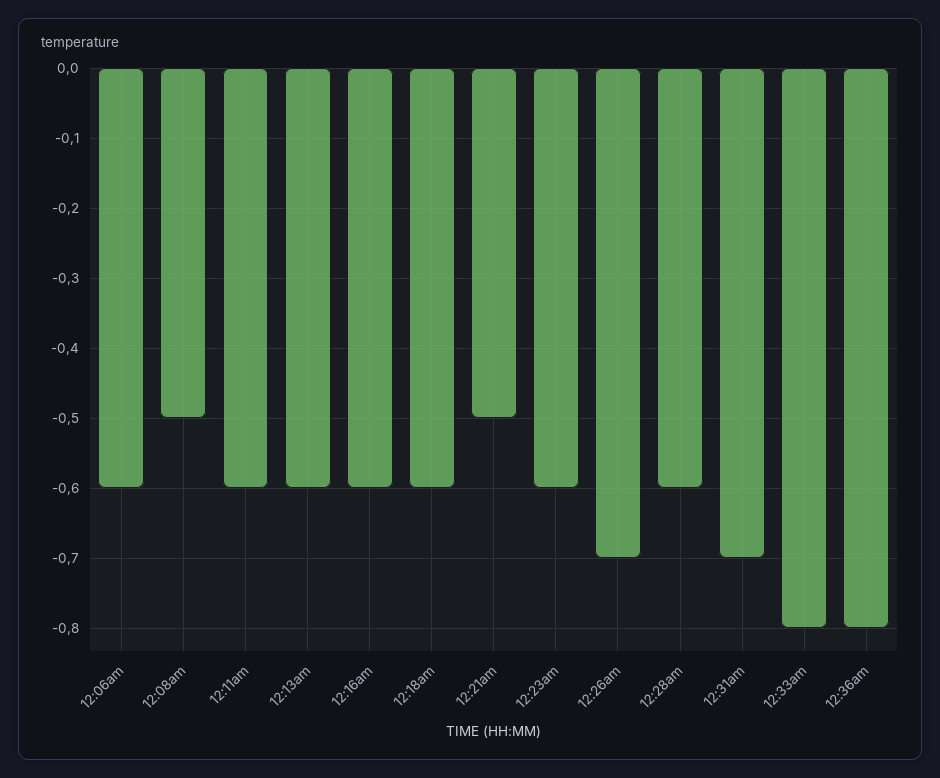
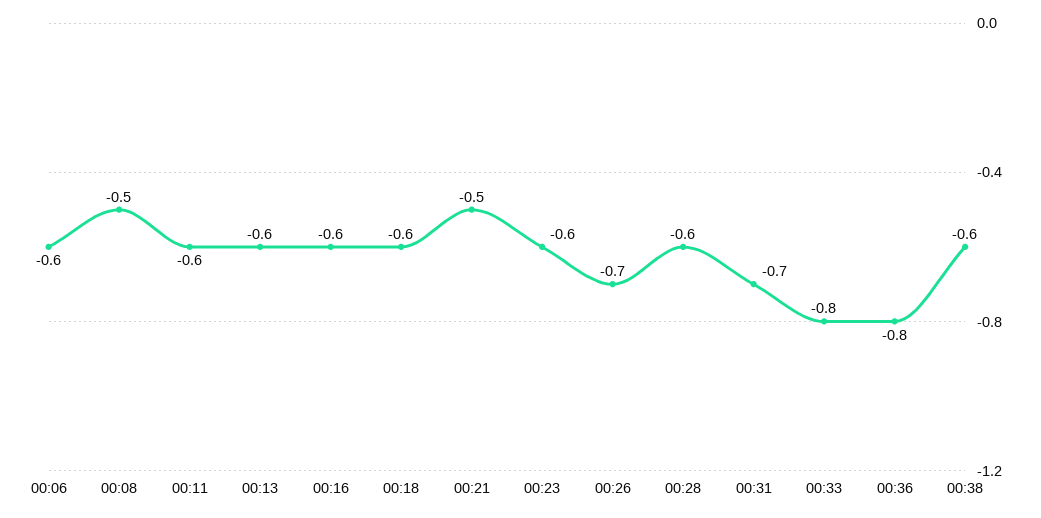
00:38: none -> -0.6

